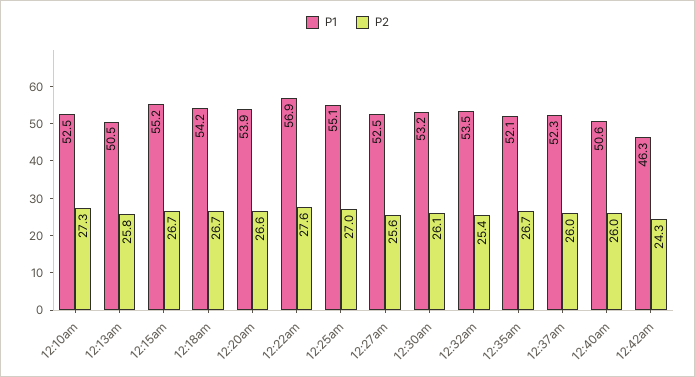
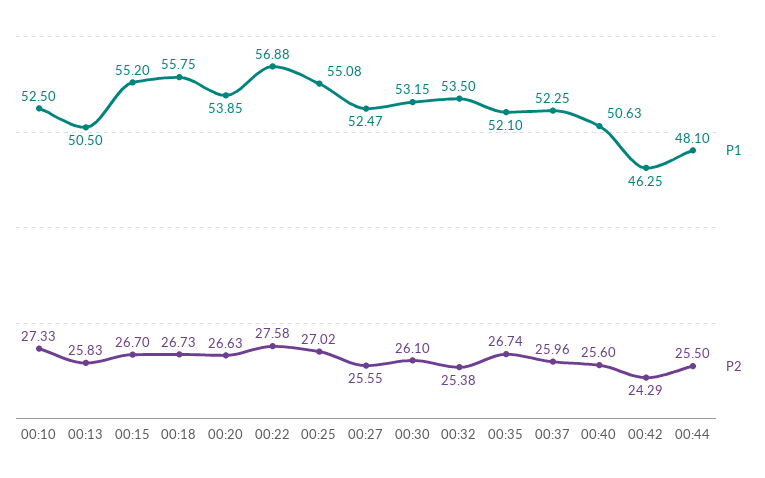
P1, 12:18am: 54.2 -> 55.75
P2, 12:40am: 26 -> 25.6
P1, 00:44: none -> 48.1
P2, 00:44: none -> 25.5

